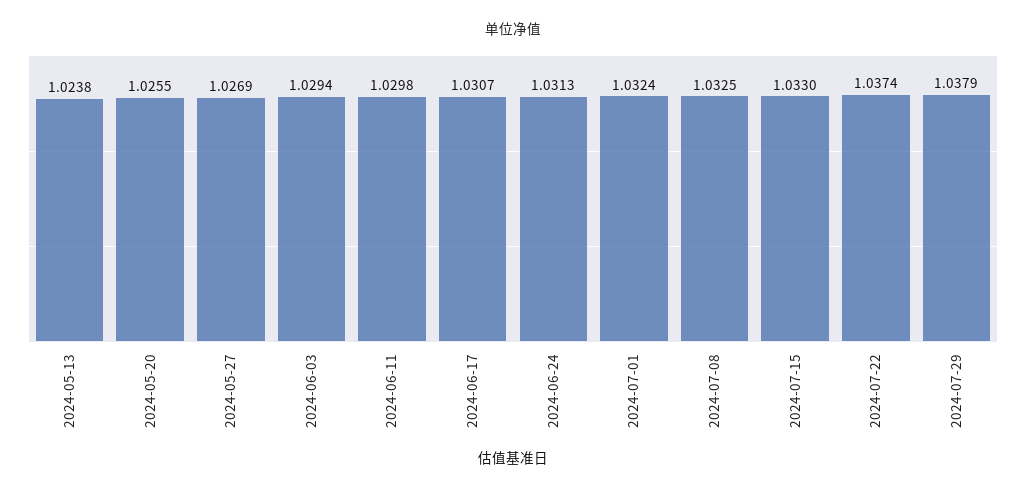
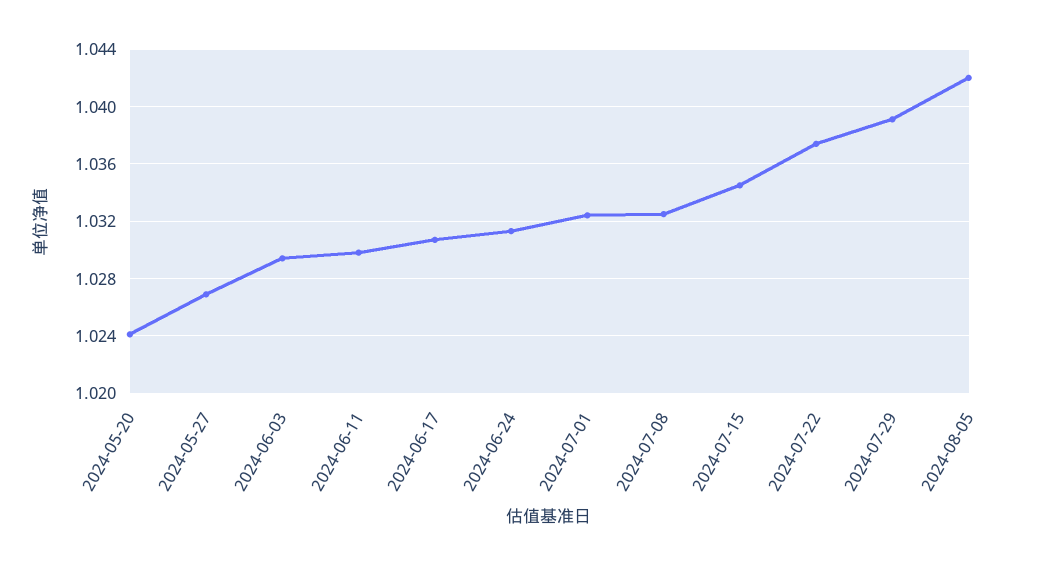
2024-05-13: 1.0238 -> none
2024-05-20: 1.0255 -> 1.024
2024-07-15: 1.033 -> 1.0345
2024-07-29: 1.0379 -> 1.039
2024-08-05: none -> 1.042

